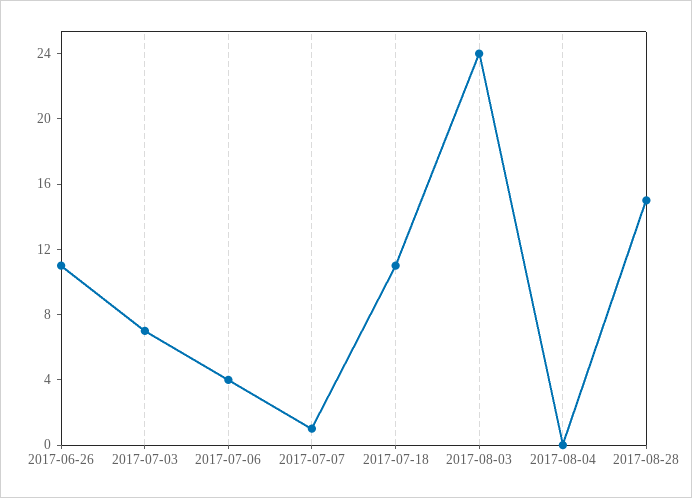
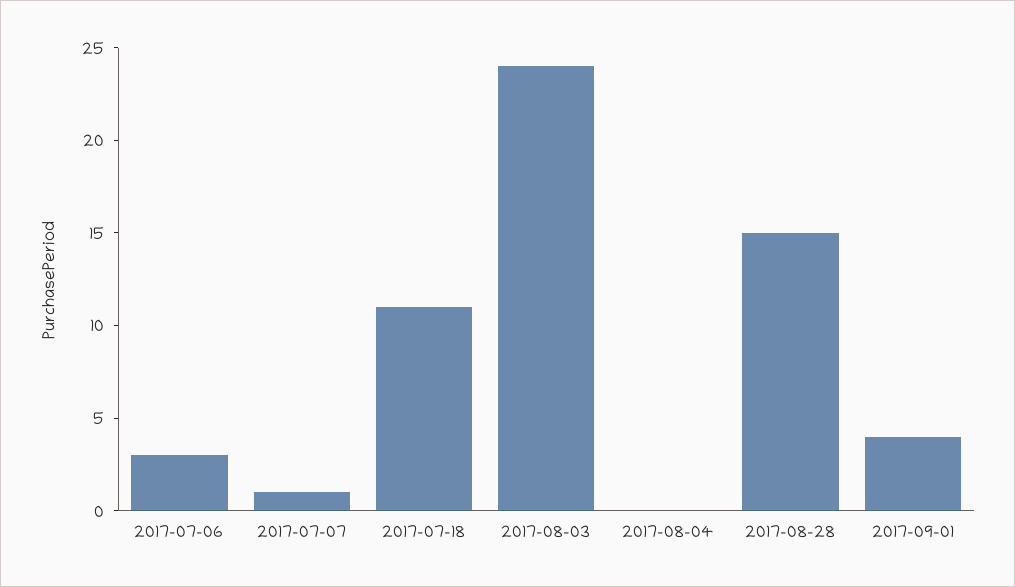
2017-06-26: 11 -> none
2017-07-03: 7 -> none
2017-07-06: 4 -> 3
2017-09-01: none -> 4

